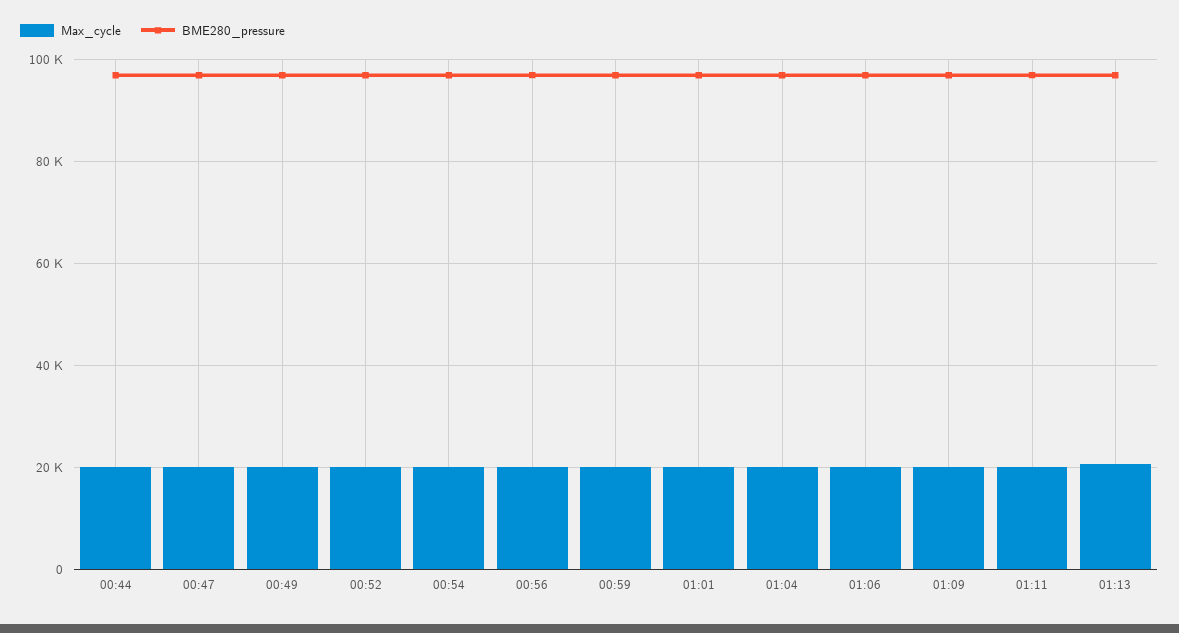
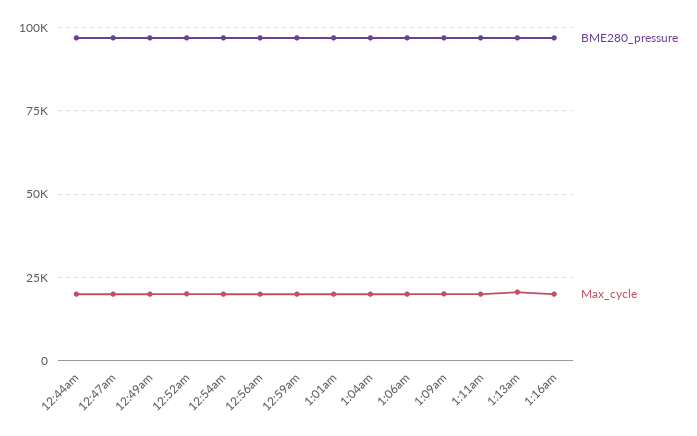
BME280_pressure, 1:16am: none -> 97500
Max_cycle, 1:16am: none -> 20000

